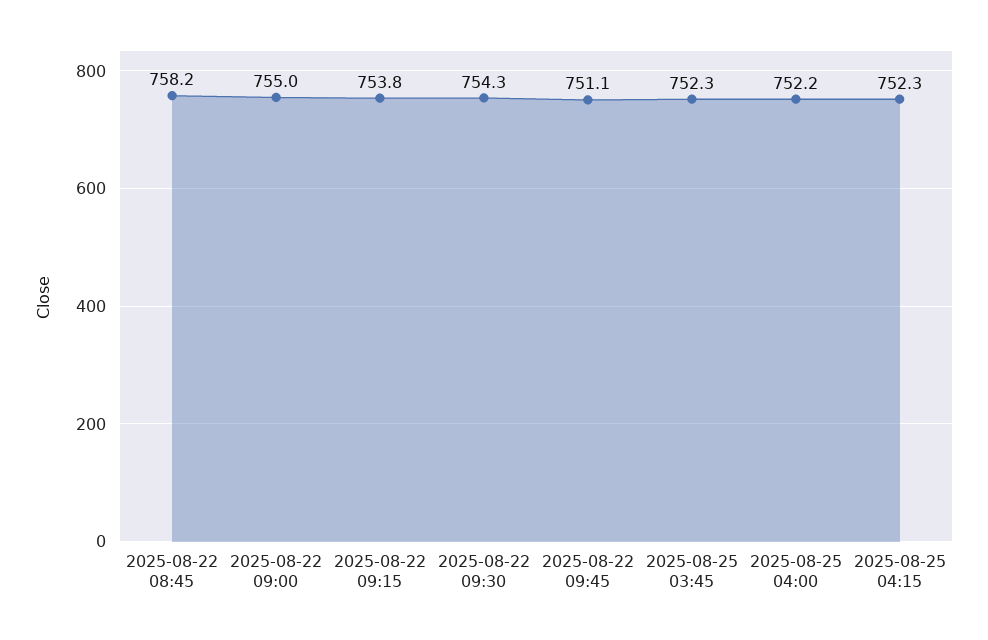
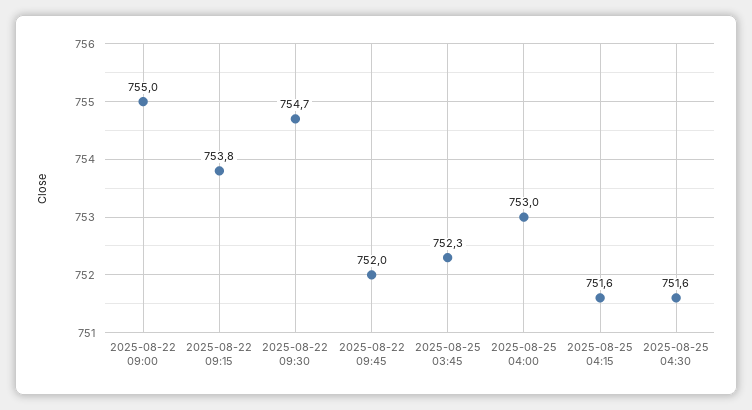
2025-08-22 08:45: 758.2 -> none
2025-08-22 09:30: 754.3 -> 754.7
2025-08-22 09:45: 751.1 -> 752
2025-08-25 04:00: 752.2 -> 753
2025-08-25 04:15: 752.3 -> 751.6
2025-08-25 04:30: none -> 751.6

